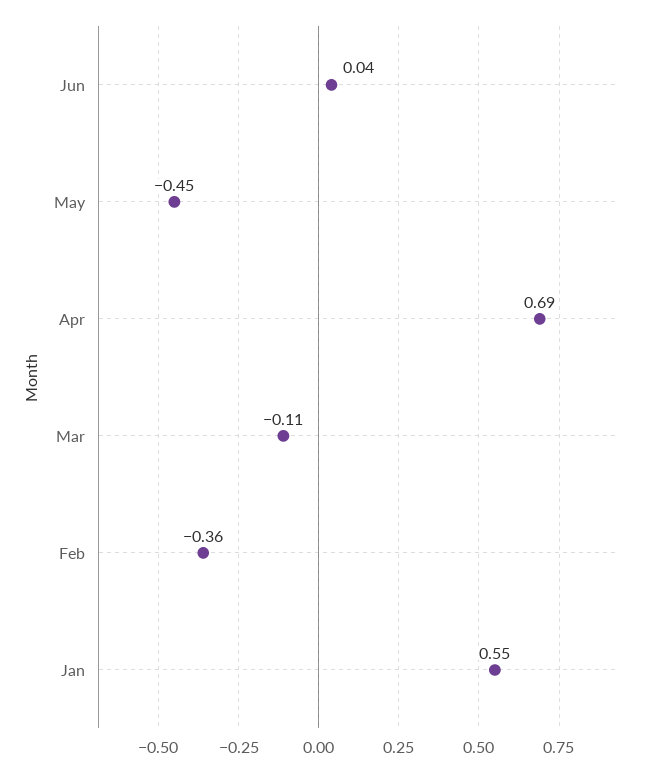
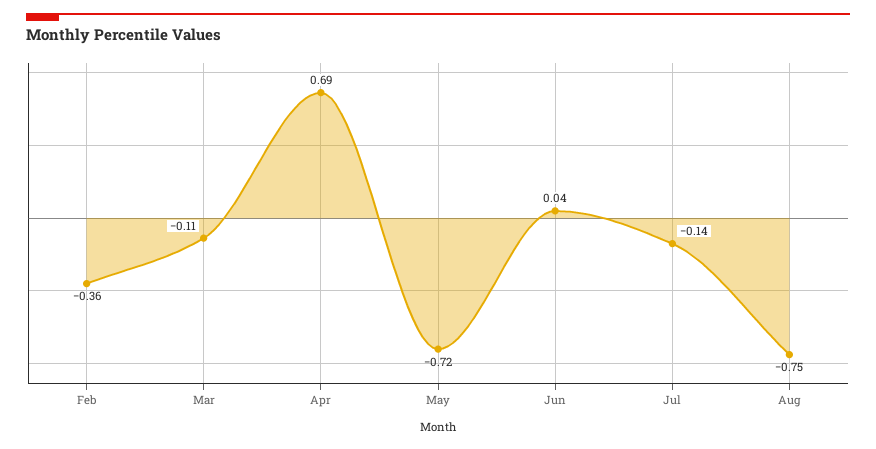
May: -0.45 -> -0.72
Jan: 0.55 -> none
Jul: none -> -0.14
Aug: none -> -0.75

